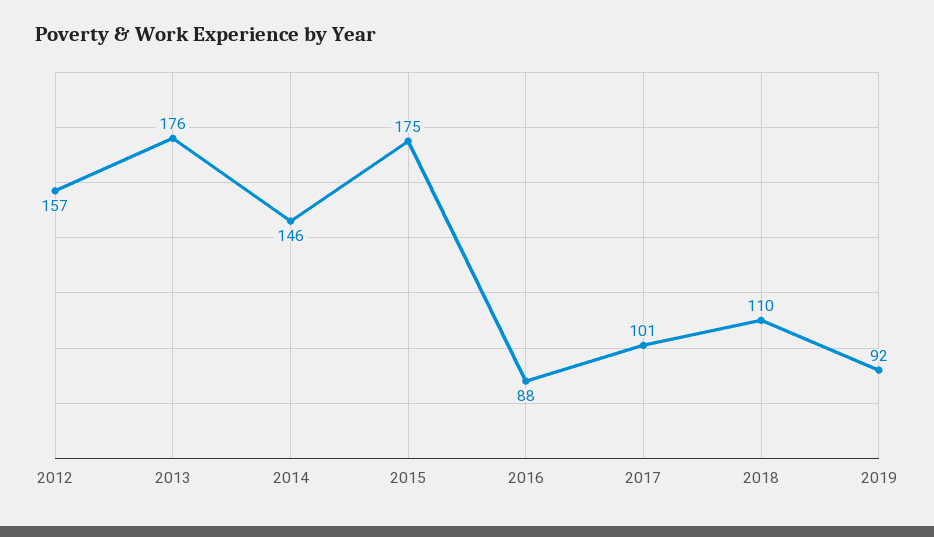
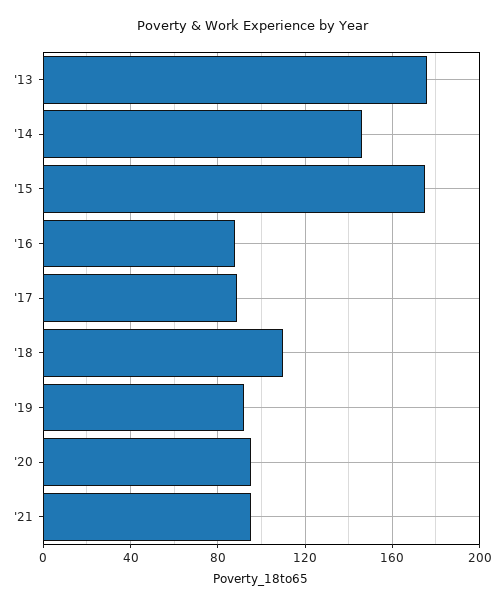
2012: 157 -> none
2017: 101 -> 90
'20: none -> 95
'21: none -> 95

